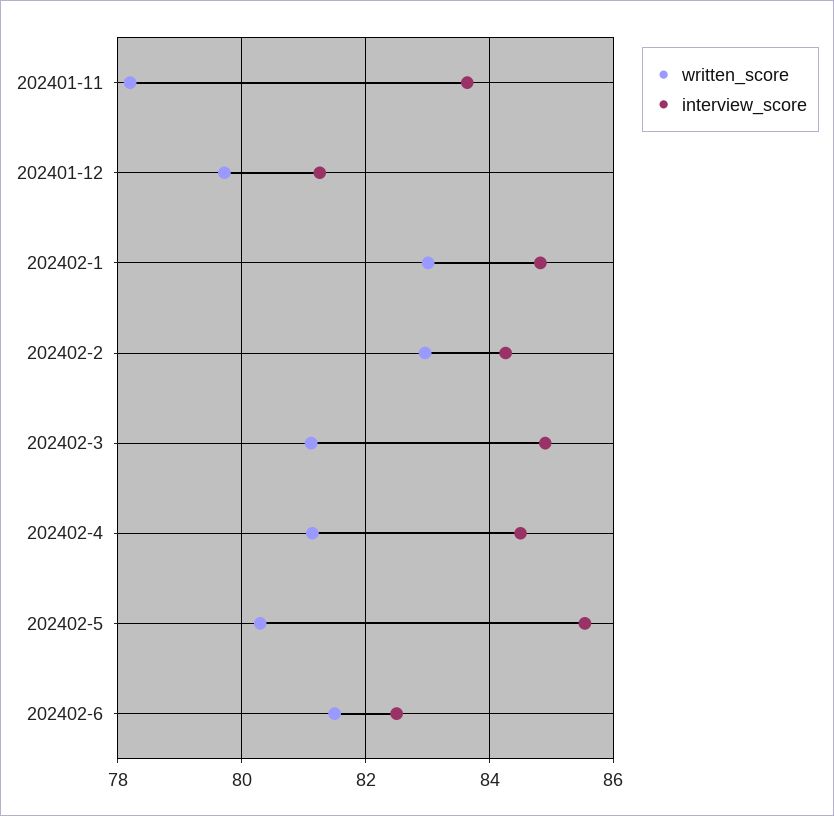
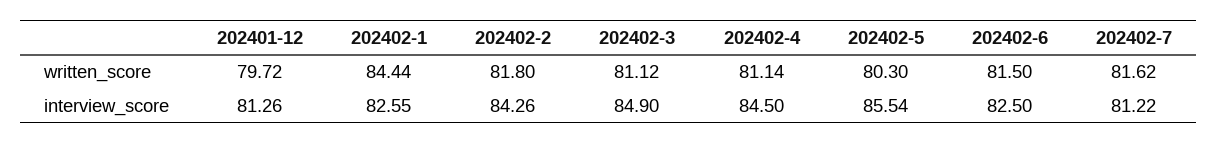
written_score, 202401-11: 78.2 -> none
interview_score, 202401-11: 83.6 -> none
written_score, 202402-1: 83 -> 84.44
interview_score, 202402-1: 84.8 -> 82.55
written_score, 202402-2: 83 -> 81.8
written_score, 202402-7: none -> 81.62
interview_score, 202402-7: none -> 81.22

